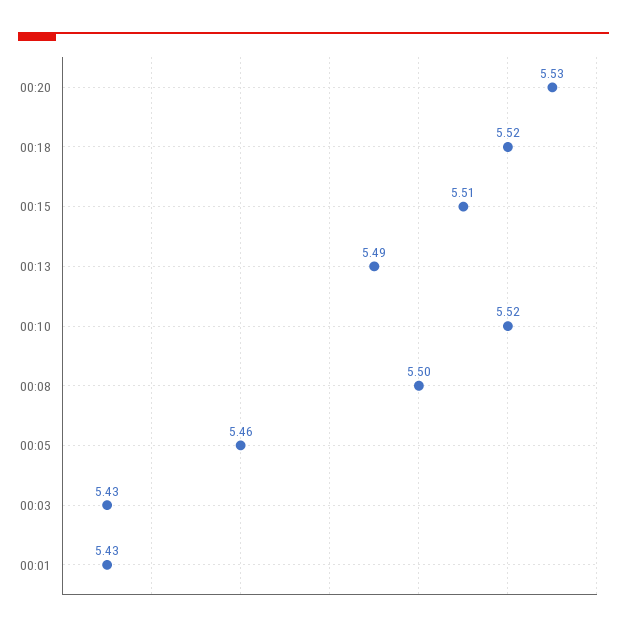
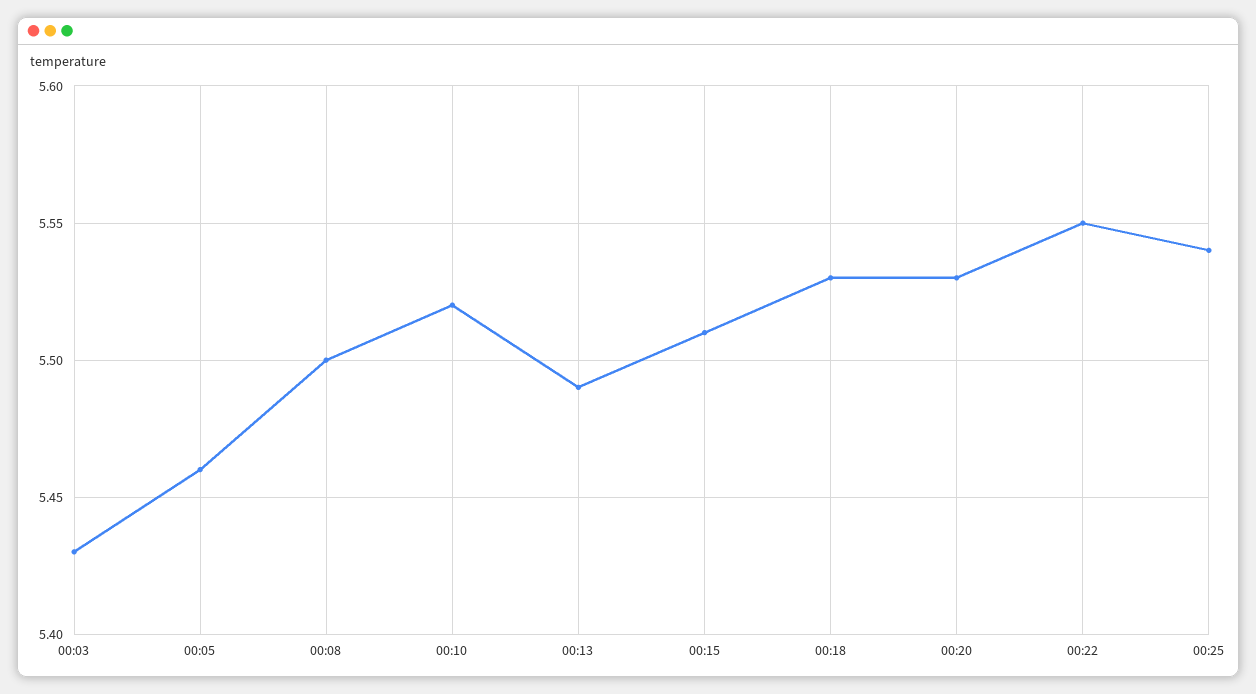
00:18: 5.52 -> 5.53
00:01: 5.43 -> none
00:22: none -> 5.55
00:25: none -> 5.54

